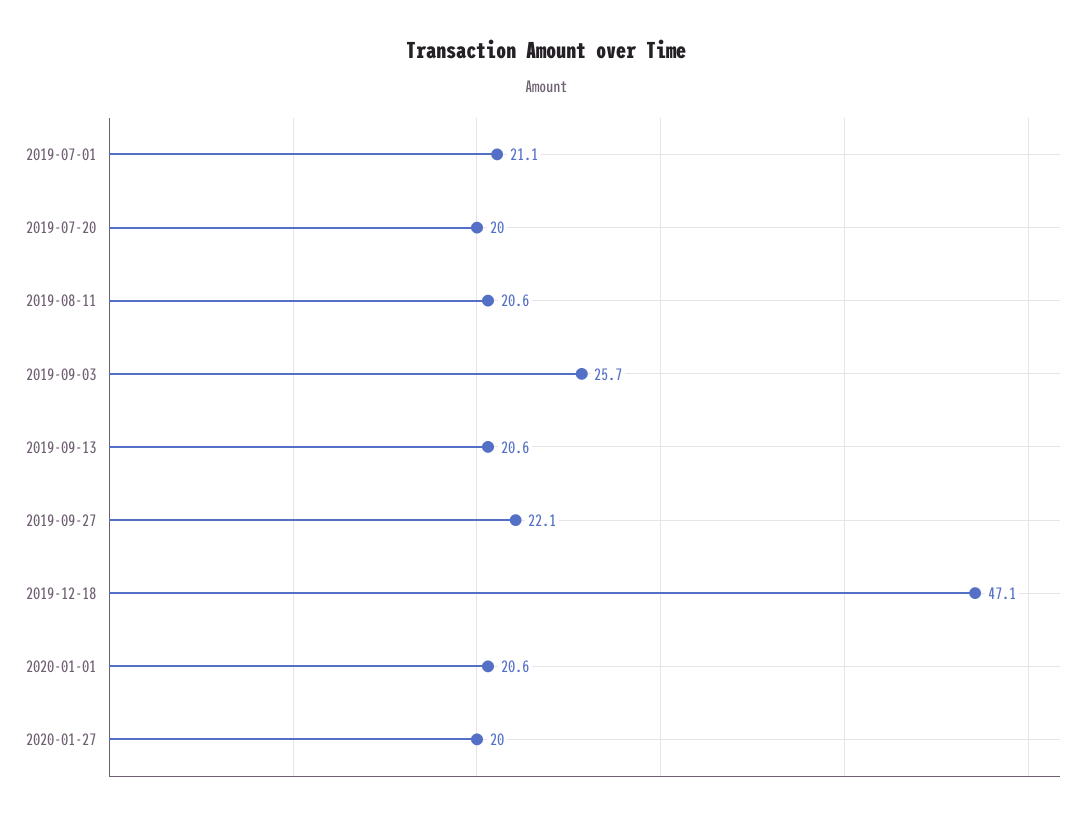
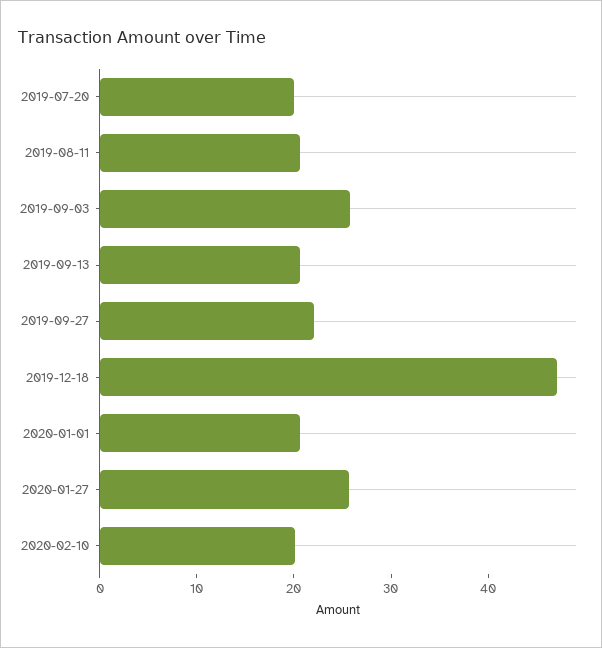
2019-07-01: 21.1 -> none
2020-01-27: 20 -> 26
2020-02-10: none -> 20

